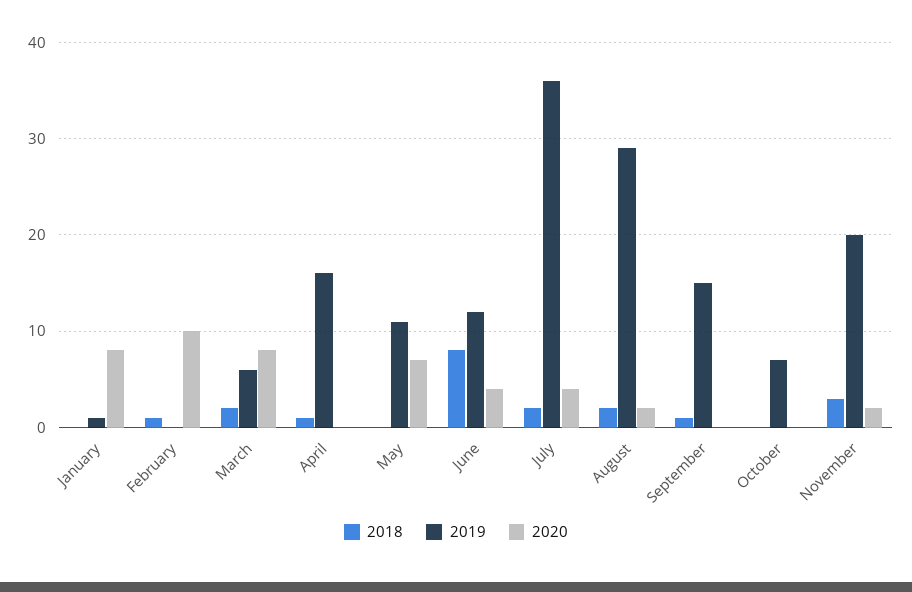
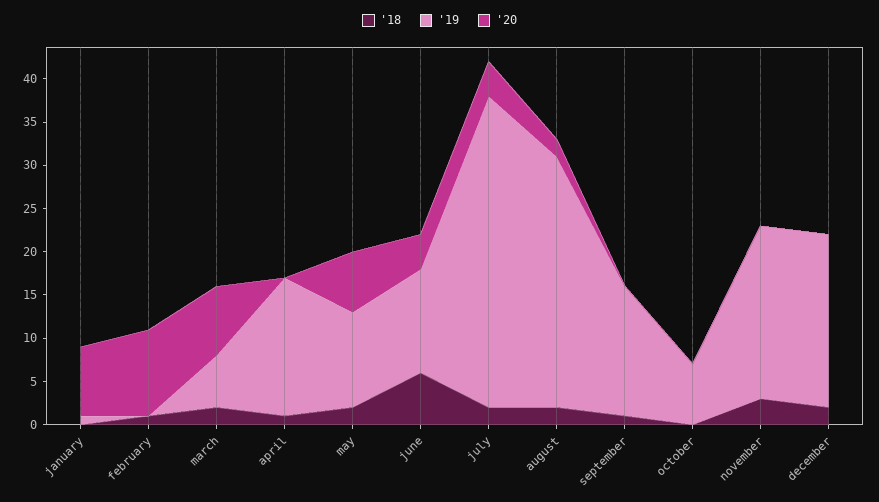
2018, May: 0 -> 2
2018, June: 8 -> 6
2020, November: 2 -> 0
2018, december: none -> 2
2019, december: none -> 20
2020, december: none -> 0

